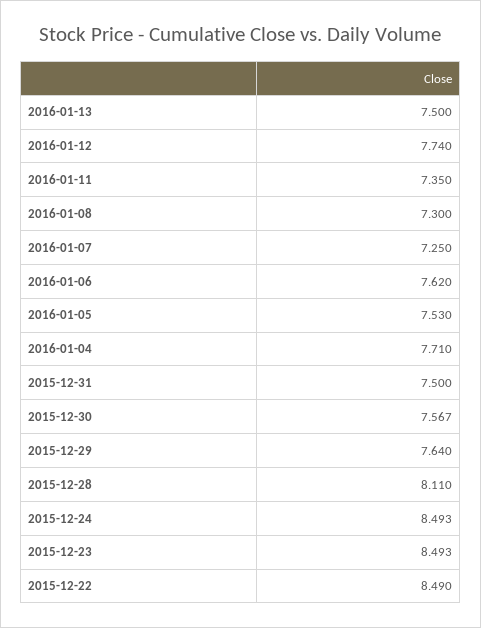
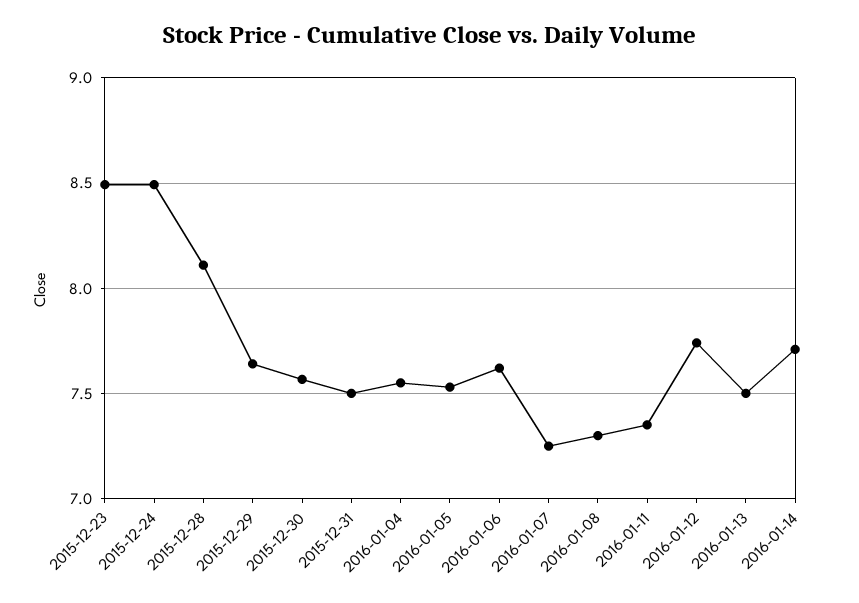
2016-01-04: 7.71 -> 7.55
2015-12-22: 8.49 -> none
2016-01-14: none -> 7.7

